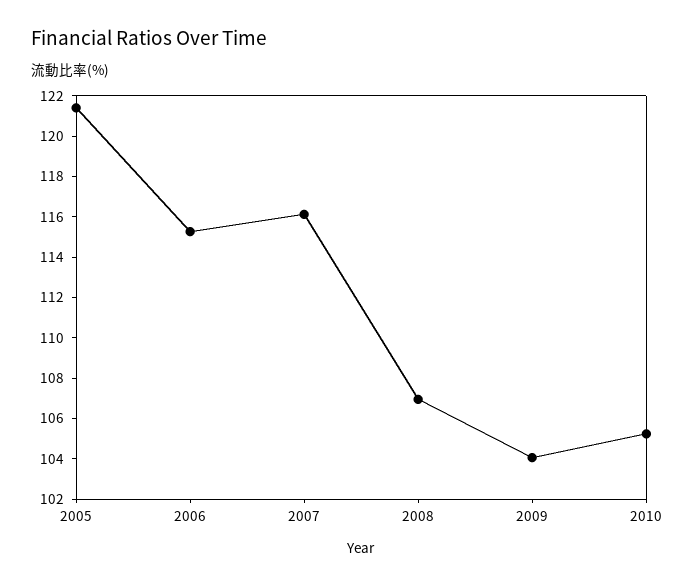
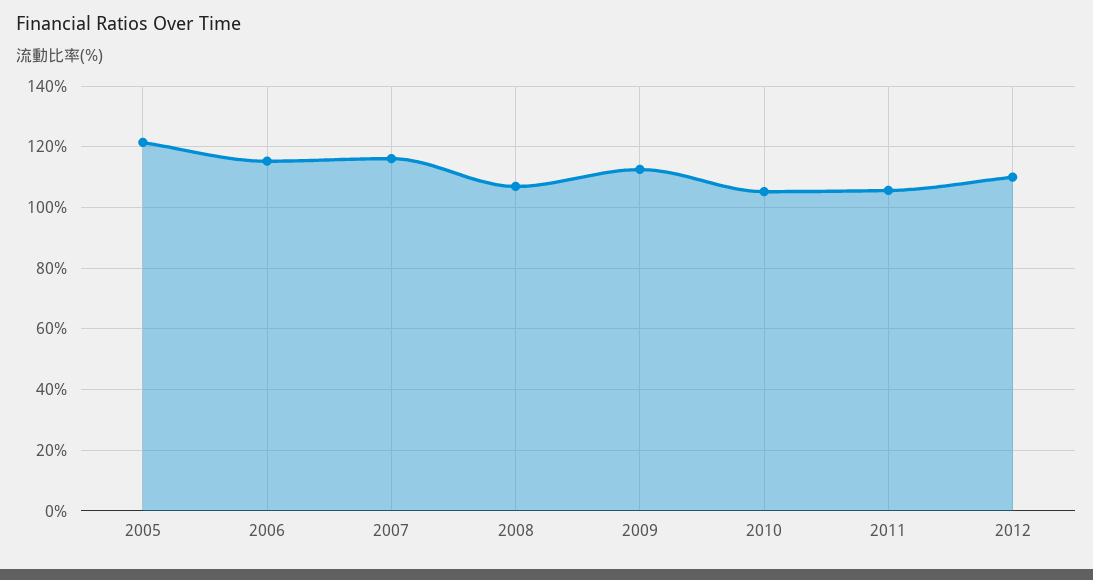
2009: 104 -> 112
2011: none -> 106
2012: none -> 110

